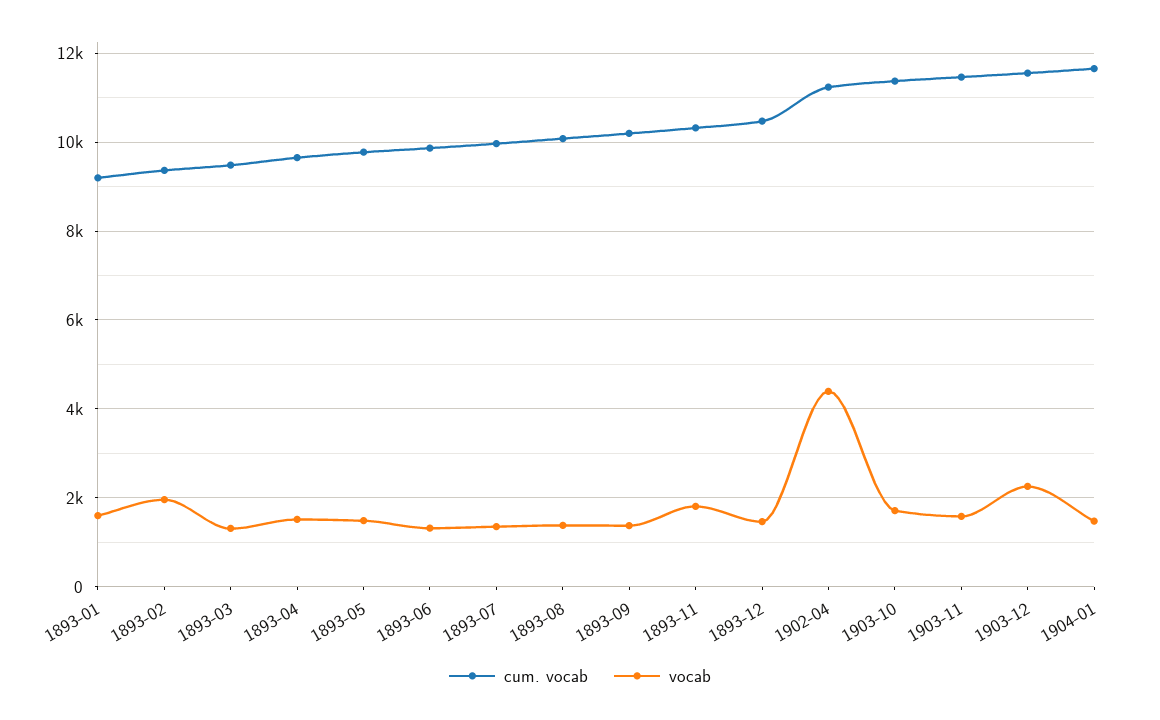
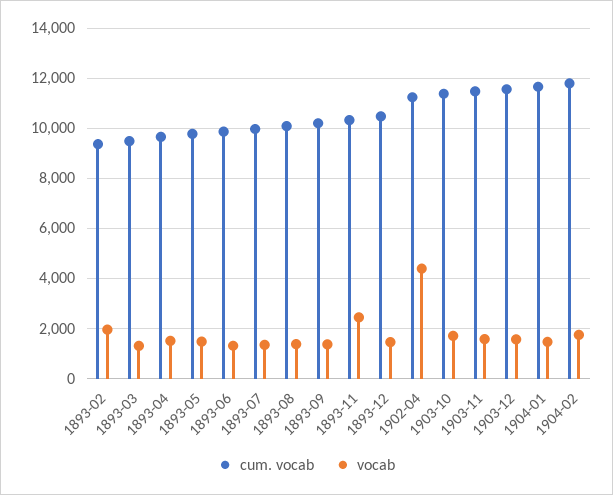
cum. vocab, 1893-01: 9200 -> none
vocab, 1893-01: 1600 -> none
vocab, 1893-11: 1800 -> 2500
vocab, 1903-12: 2200 -> 1500
cum. vocab, 1904-02: none -> 11750
vocab, 1904-02: none -> 1750

